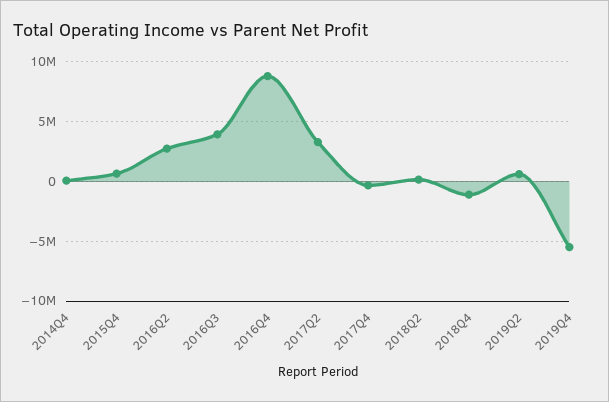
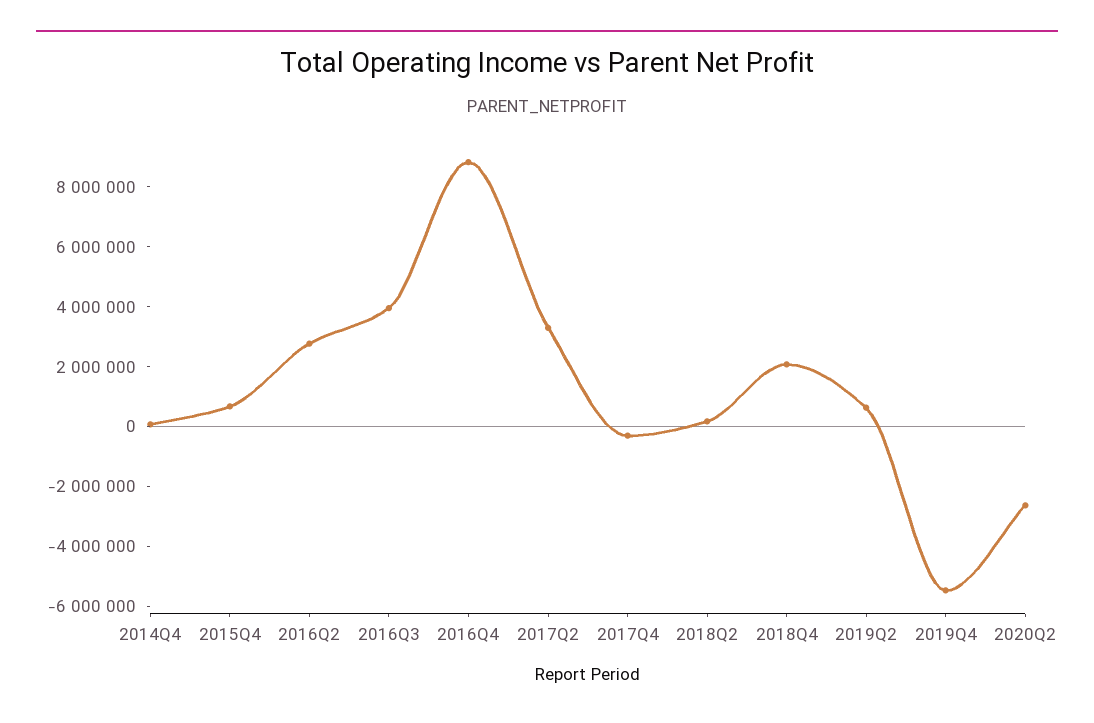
2018Q4: -1000000 -> 2000000
2020Q2: none -> -2500000

